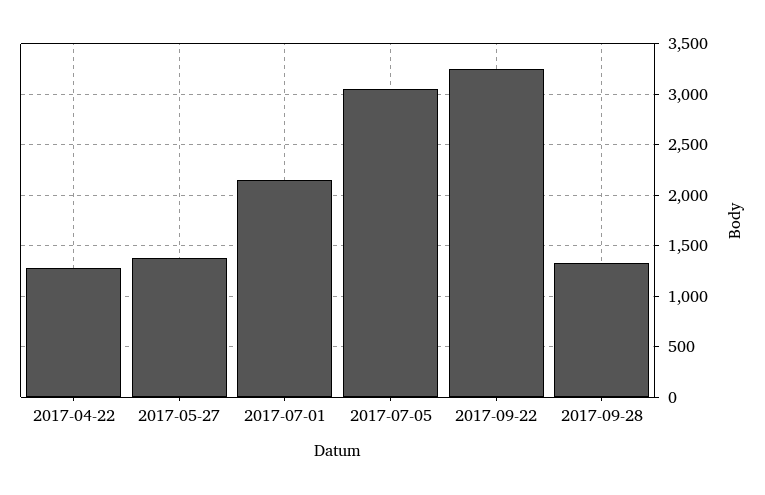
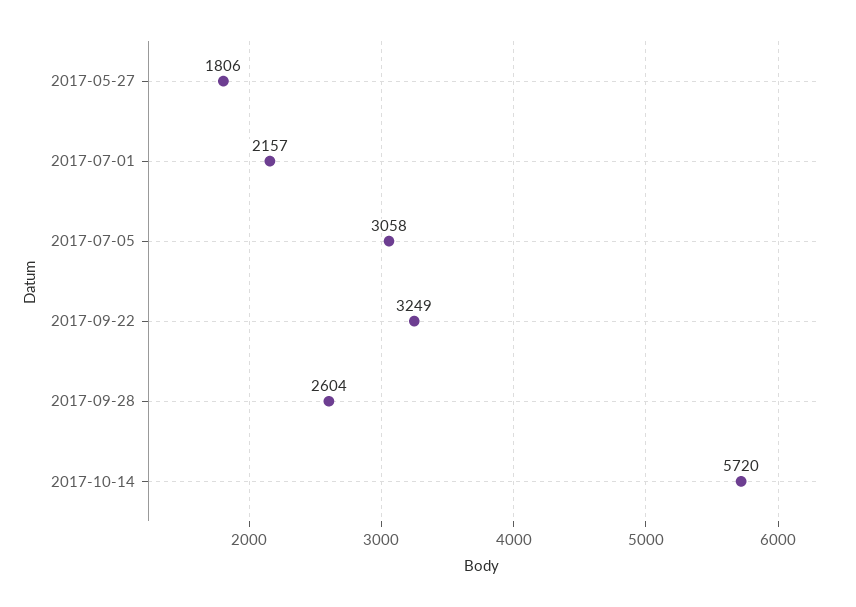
2017-04-22: 1300 -> none
2017-05-27: 1400 -> 1806
2017-09-28: 1300 -> 2604
2017-10-14: none -> 5720

